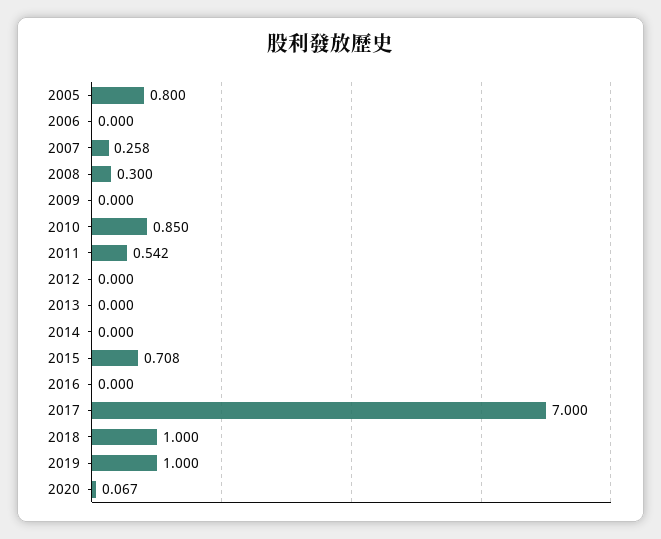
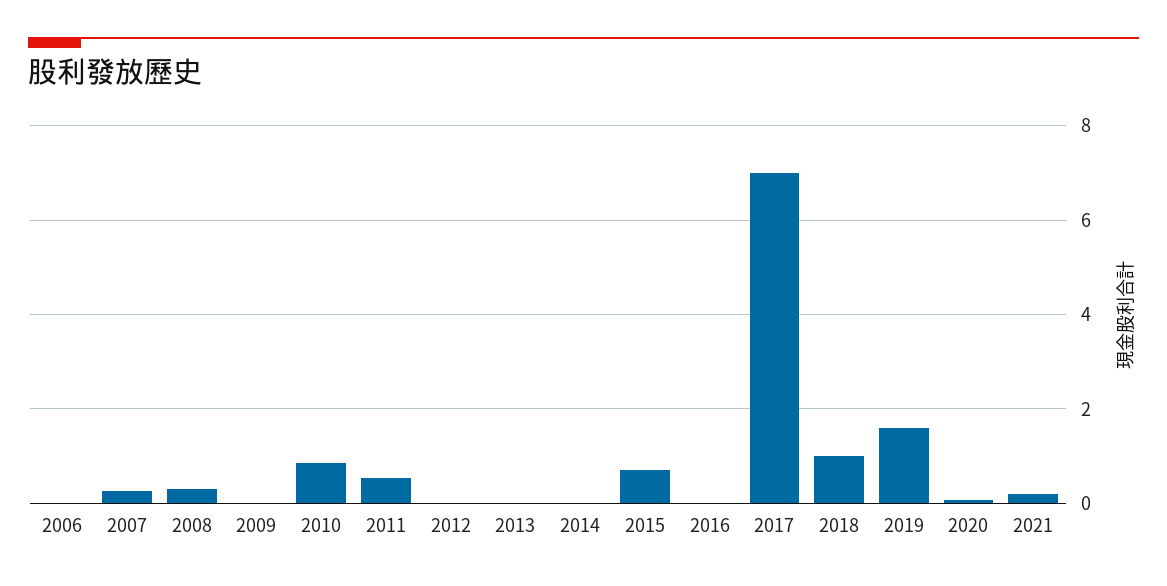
2005: 0.8 -> none
2019: 1 -> 1.6
2021: none -> 0.2

